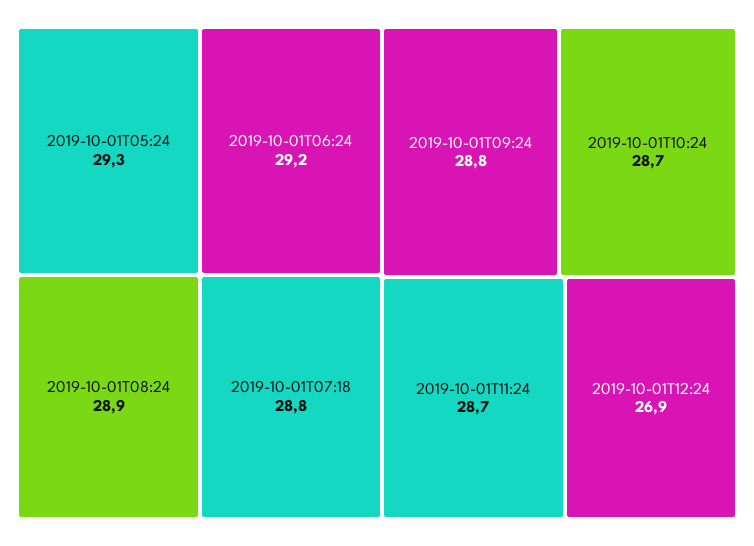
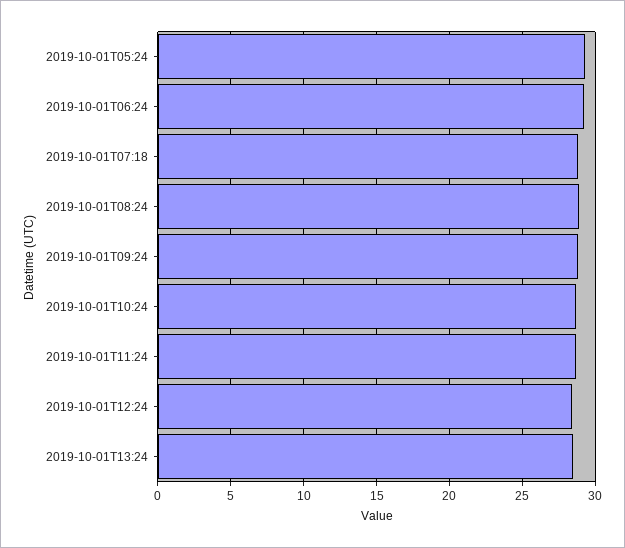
2019-10-01T12:24: 26.9 -> 28.5
2019-10-01T13:24: none -> 28.5

